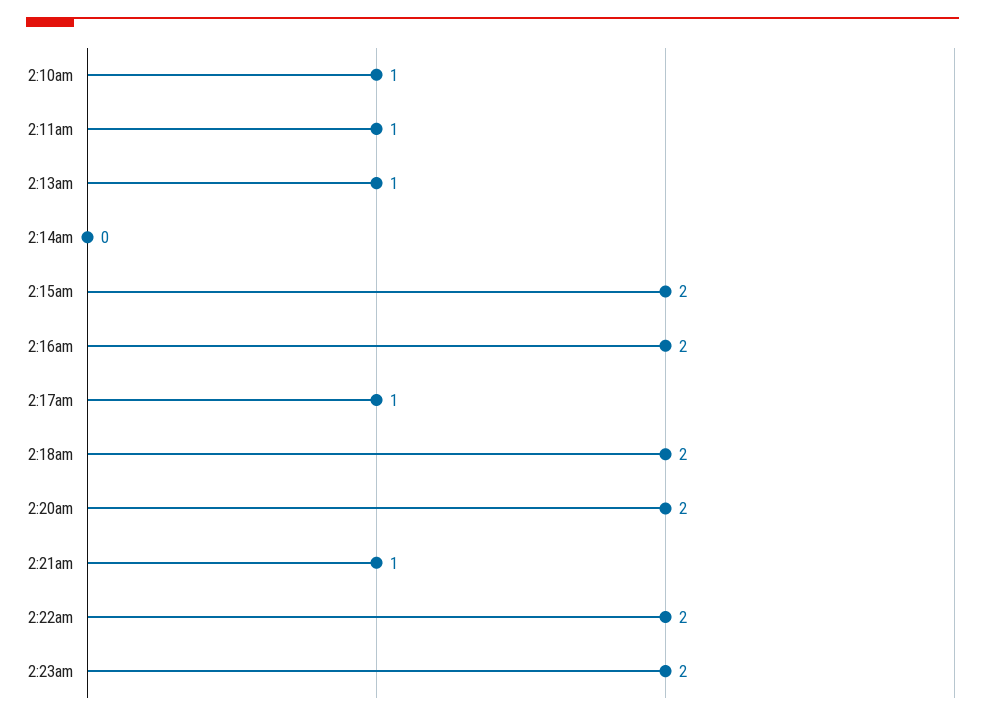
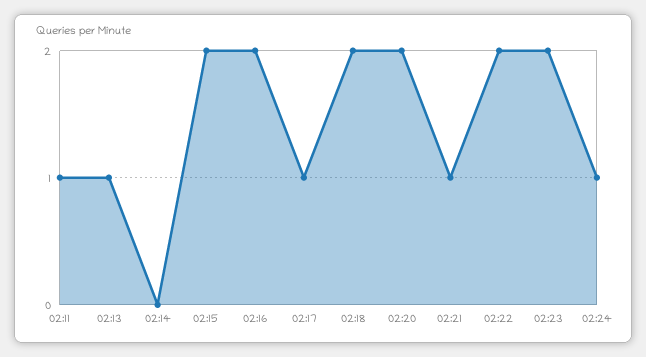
2:10am: 1 -> none
02:24: none -> 1

